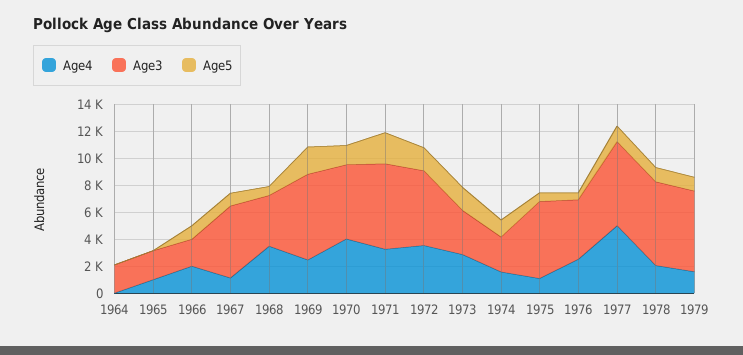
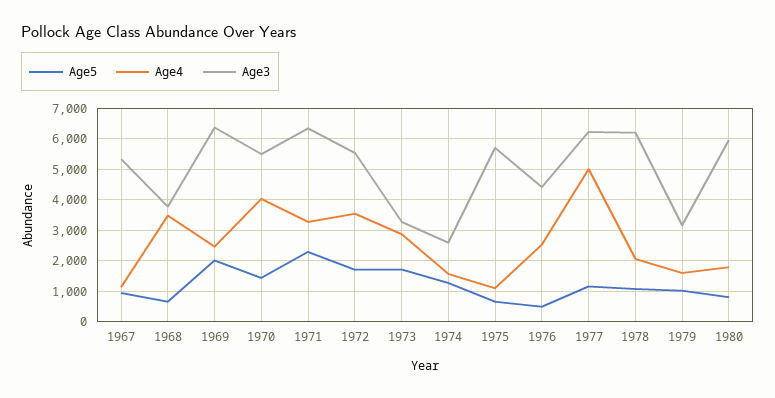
Age4, 1964: 0 -> none
Age3, 1964: 2000 -> none
Age5, 1964: 0 -> none
Age4, 1965: 1000 -> none
Age3, 1965: 2000 -> none
Age5, 1965: 0 -> none
Age4, 1966: 2000 -> none
Age3, 1966: 2000 -> none
Age5, 1966: 1000 -> none
Age3, 1979: 6000 -> 3200
Age5, 1980: none -> 800
Age4, 1980: none -> 1800
Age3, 1980: none -> 6000

